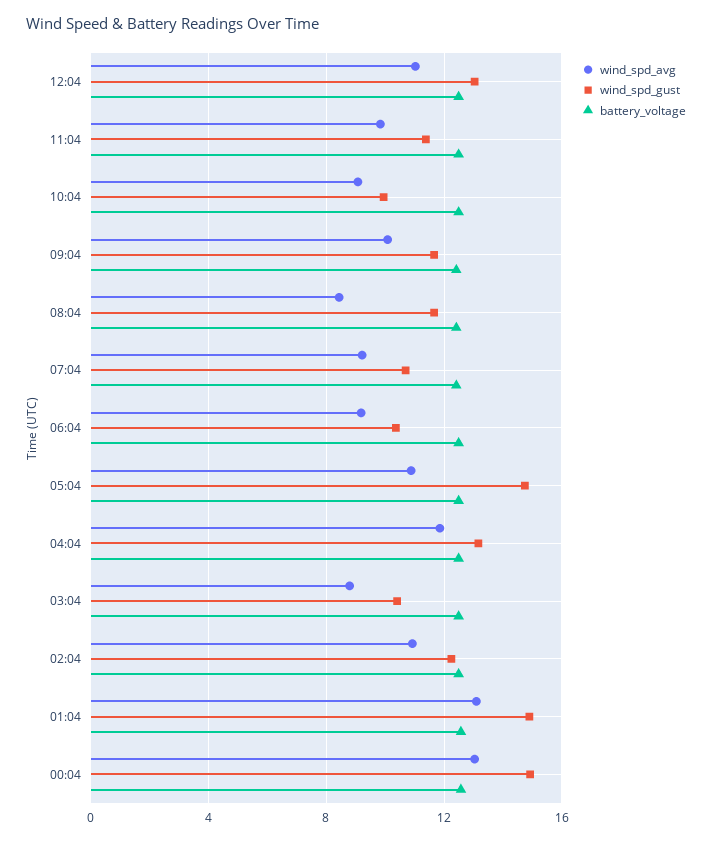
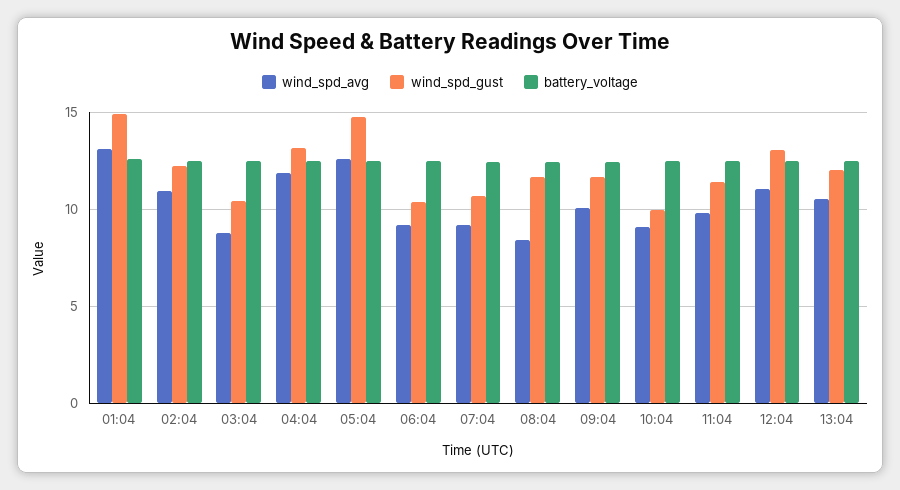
wind_spd_avg, 05:04: 11 -> 12.5
wind_spd_avg, 00:04: 13 -> none
wind_spd_gust, 00:04: 15 -> none
battery_voltage, 00:04: 12.5 -> none
wind_spd_avg, 13:04: none -> 10.5
wind_spd_gust, 13:04: none -> 12
battery_voltage, 13:04: none -> 12.5

